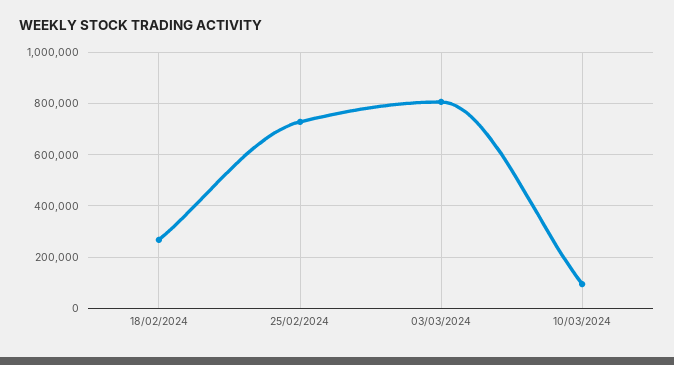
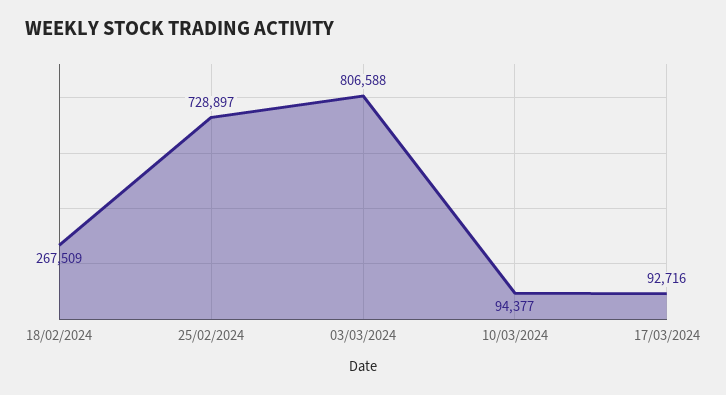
17/03/2024: none -> 92716

